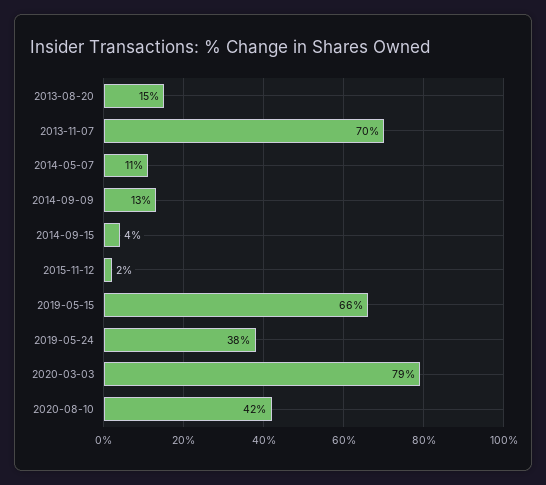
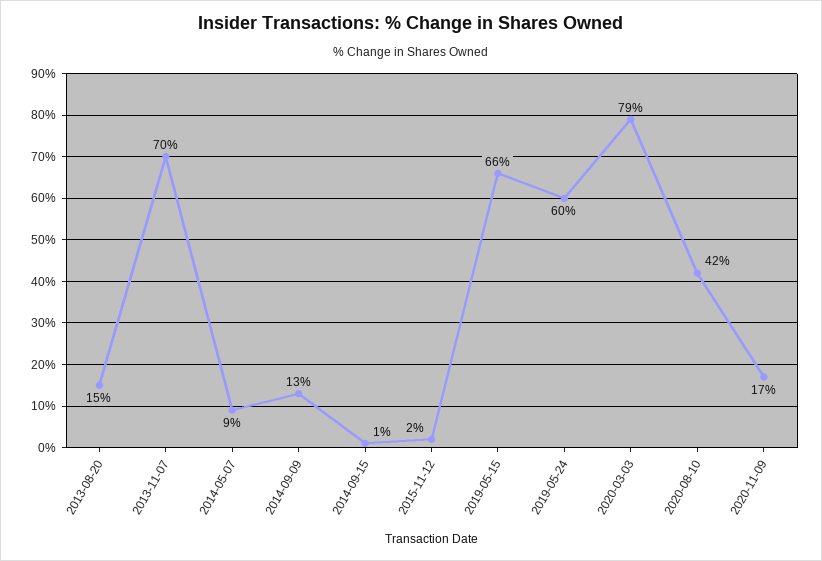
2014-05-07: 11 -> 9
2014-09-15: 4 -> 1
2019-05-24: 38 -> 60
2020-11-09: none -> 17

